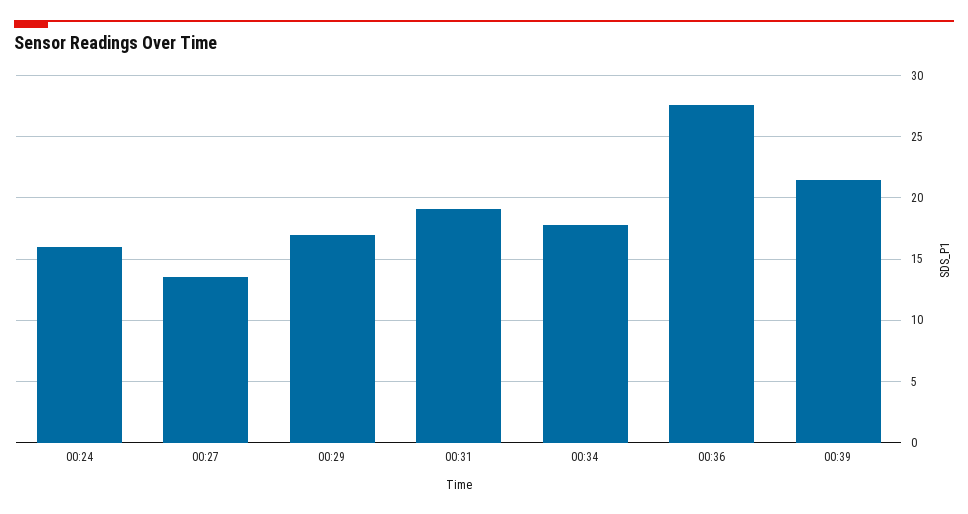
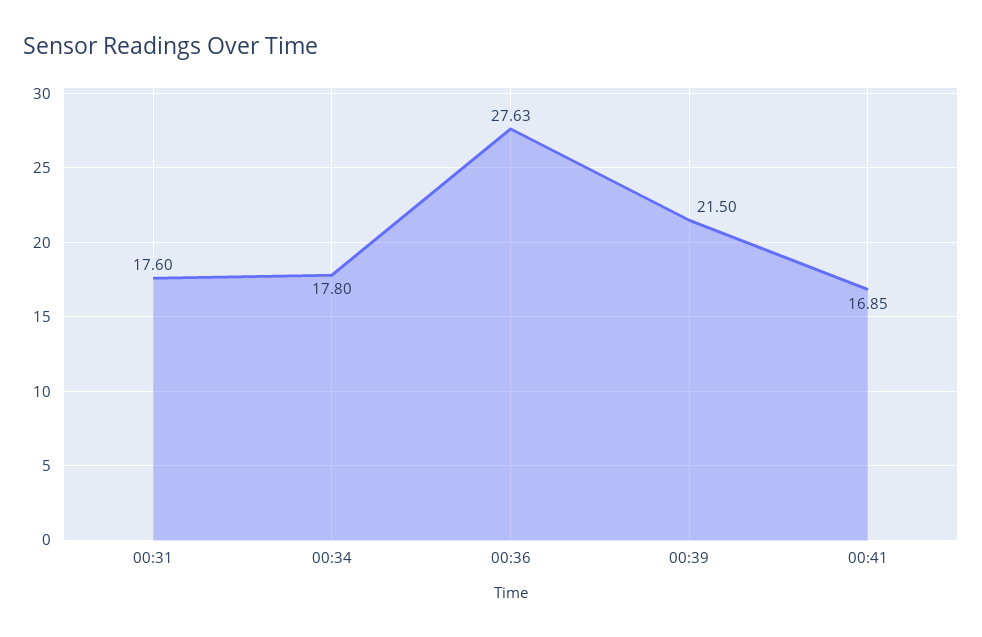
00:24: 16 -> none
00:27: 13.5 -> none
00:29: 17 -> none
00:31: 19 -> 17.6
00:41: none -> 16.85

